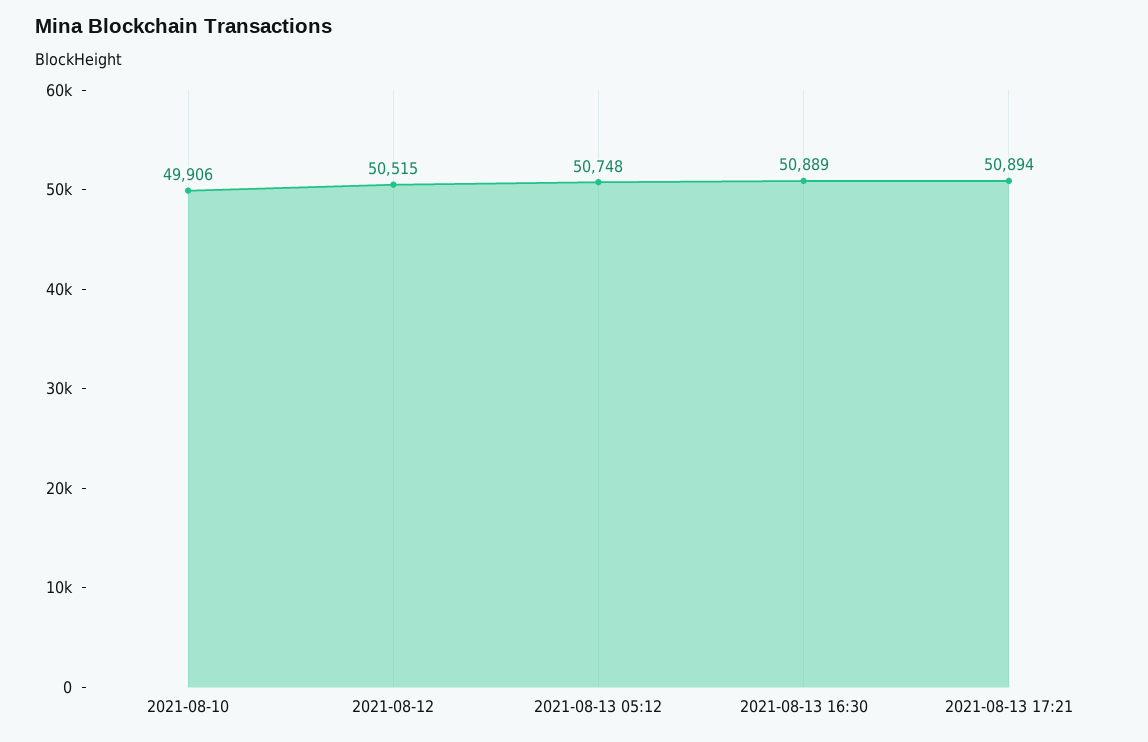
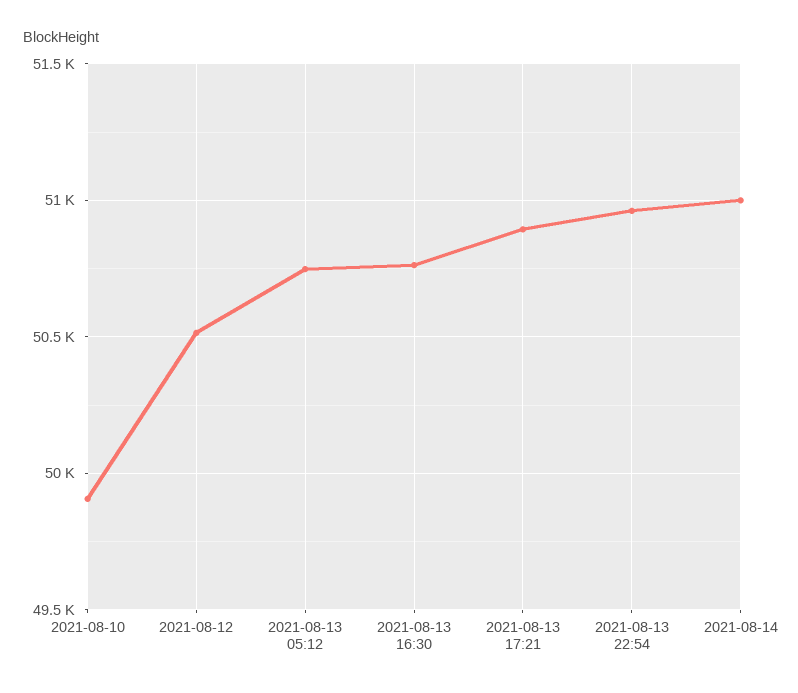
2021-08-13 16:30: 50889 -> 50750
2021-08-13 22:54: none -> 50950
2021-08-14: none -> 51000

